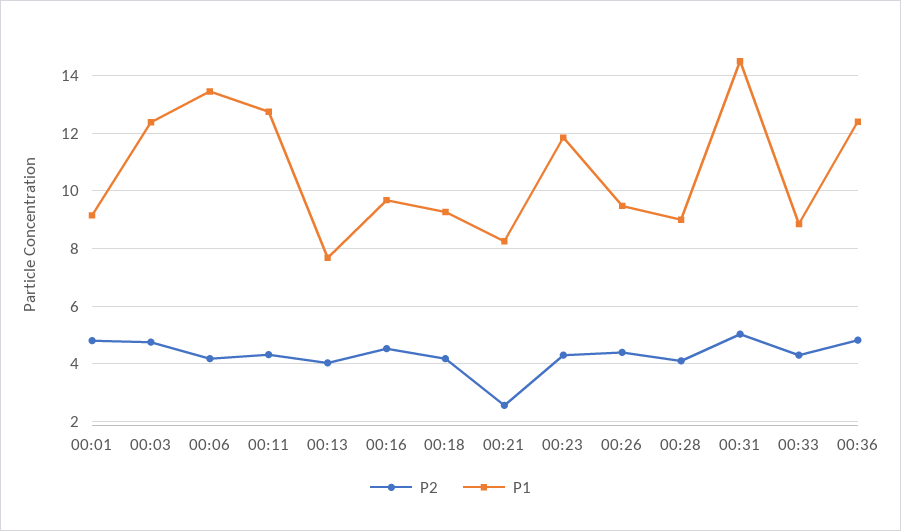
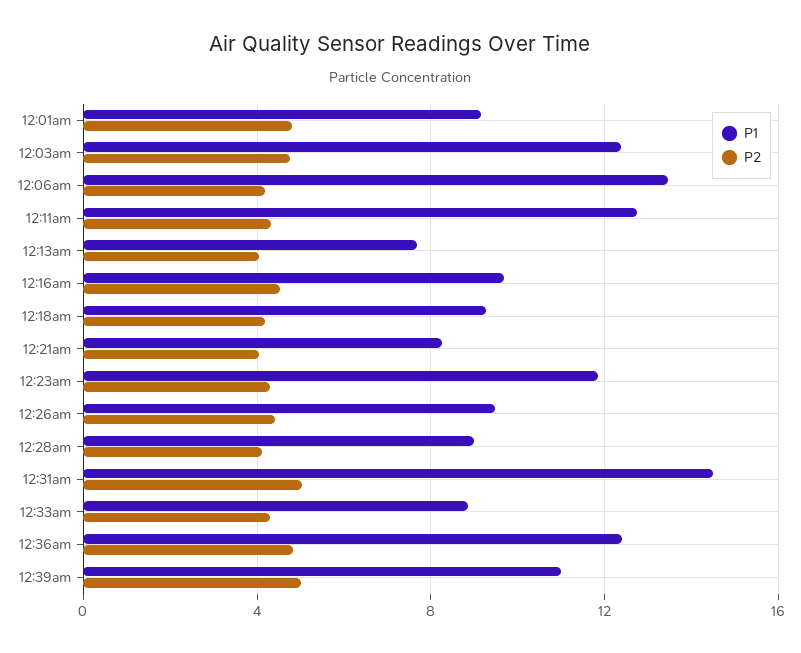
P2, 00:21: 2.5 -> 4
P1, 12:39am: none -> 11
P2, 12:39am: none -> 5

